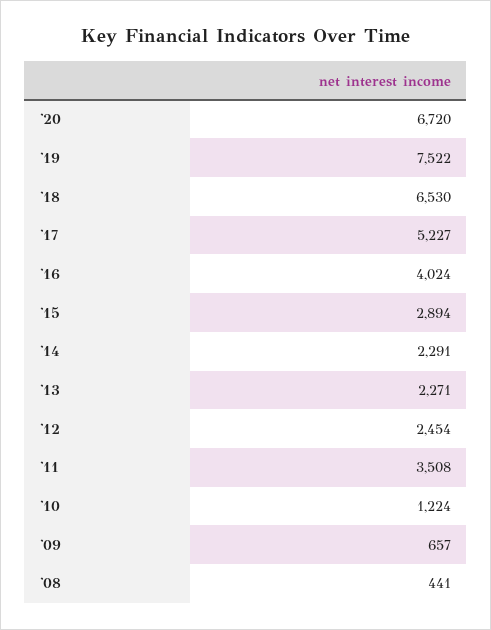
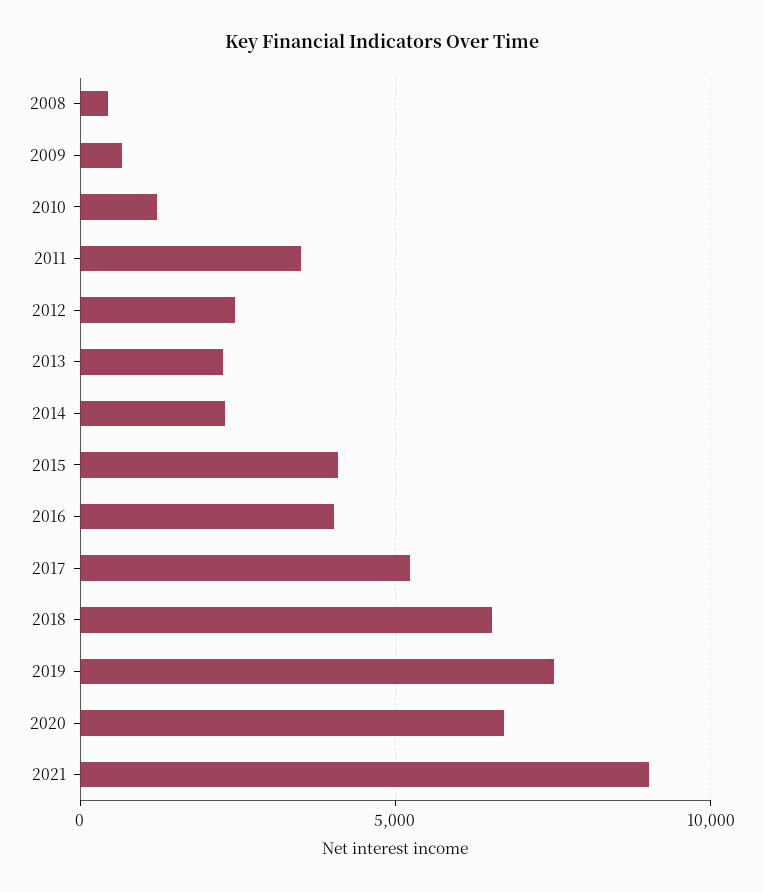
'15: 2894 -> 4000
2021: none -> 9000

